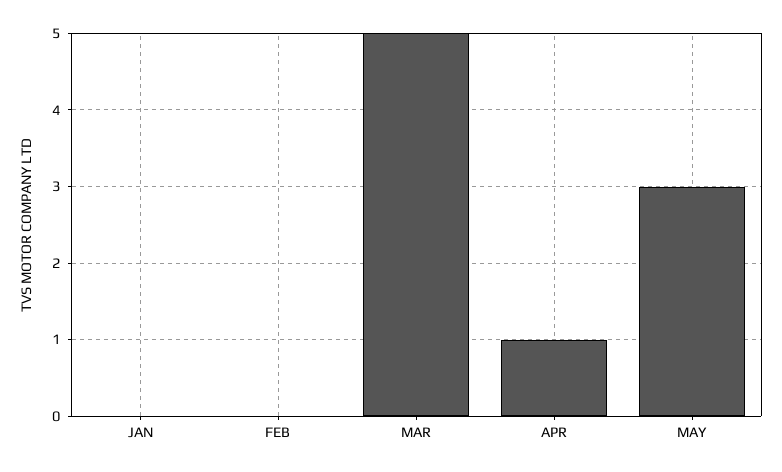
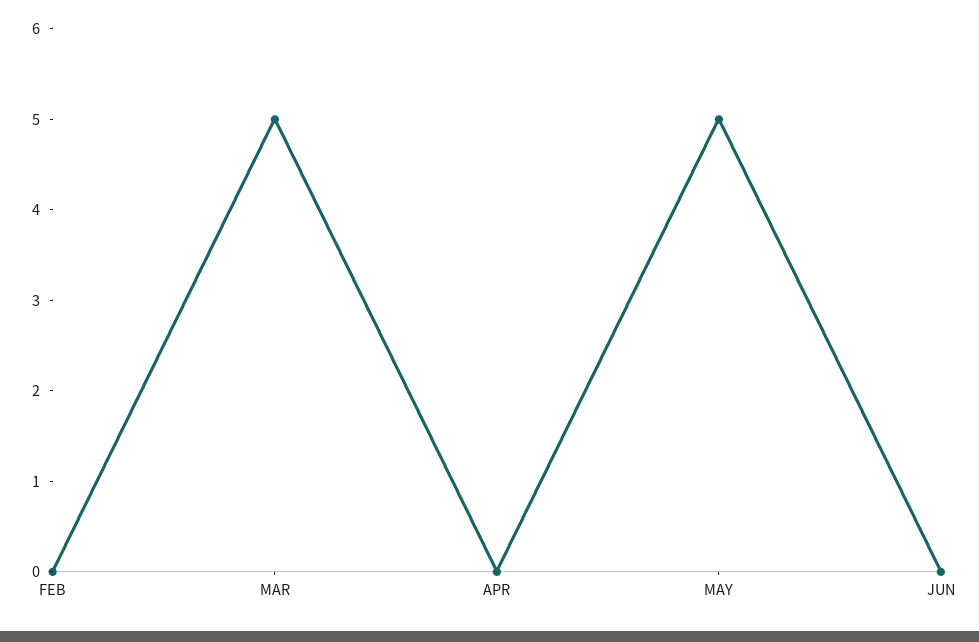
JAN: 0 -> none
APR: 1 -> 0
MAY: 3 -> 5
JUN: none -> 0

